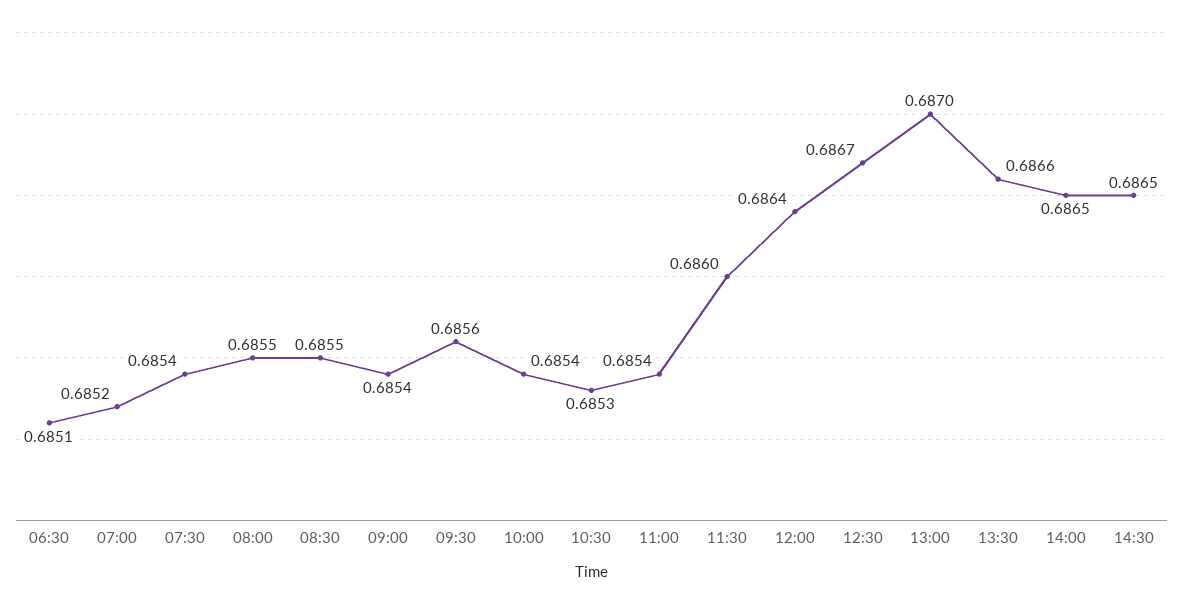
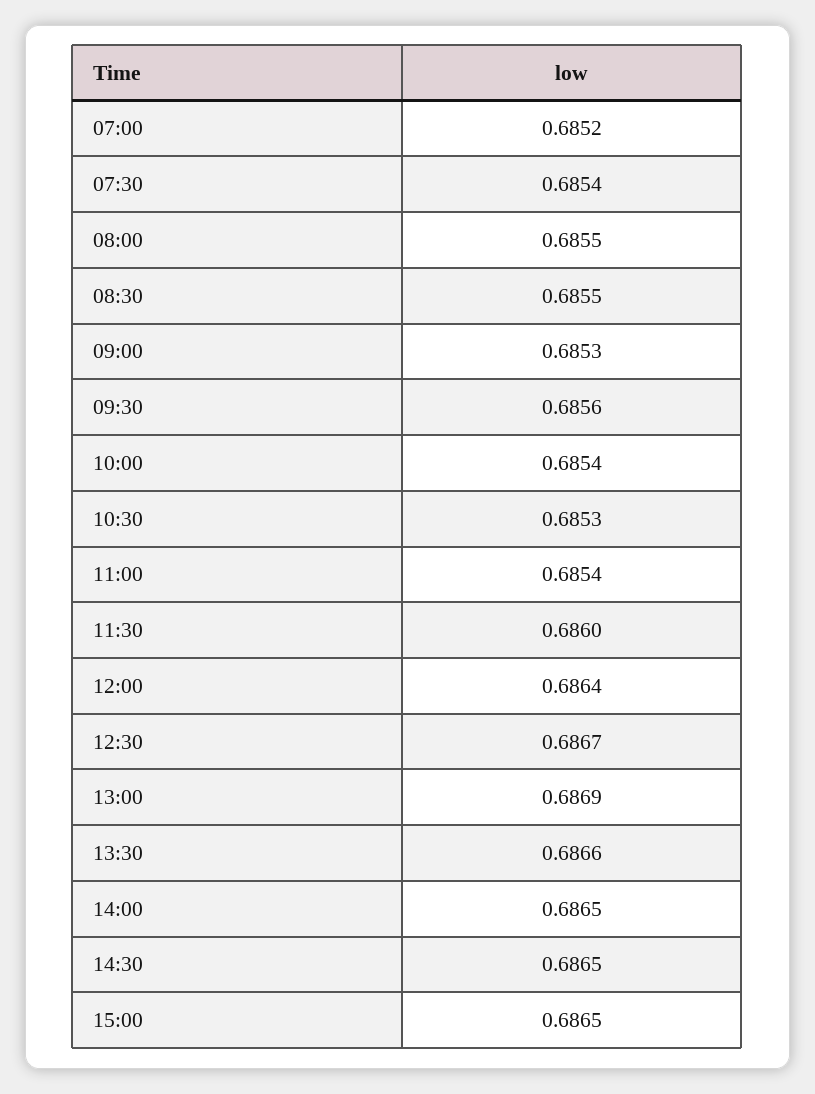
06:30: 0.6851 -> none
09:00: 0.6854 -> 0.6853
13:00: 0.687 -> 0.6869
15:00: none -> 0.6865

